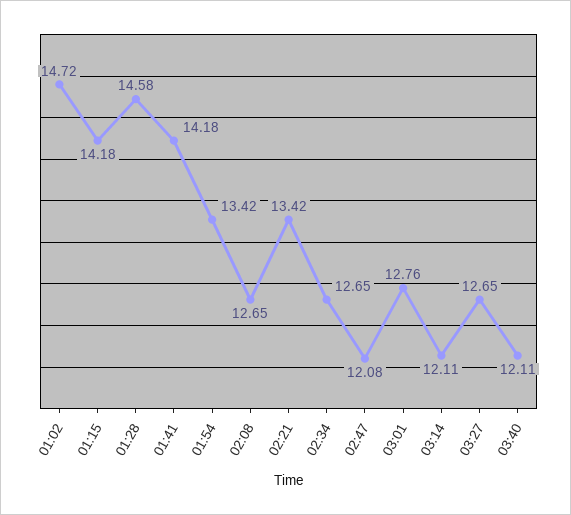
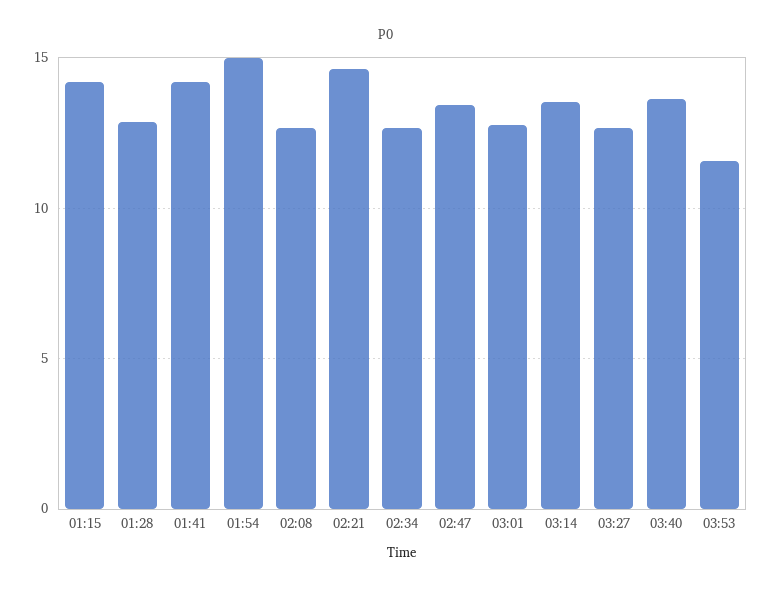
01:02: 14.72 -> none
01:28: 14.58 -> 13
01:54: 13.42 -> 15
02:21: 13.42 -> 14.5
02:47: 12.08 -> 13.5
03:14: 12.11 -> 13.5
03:40: 12.11 -> 13.5
03:53: none -> 11.5

